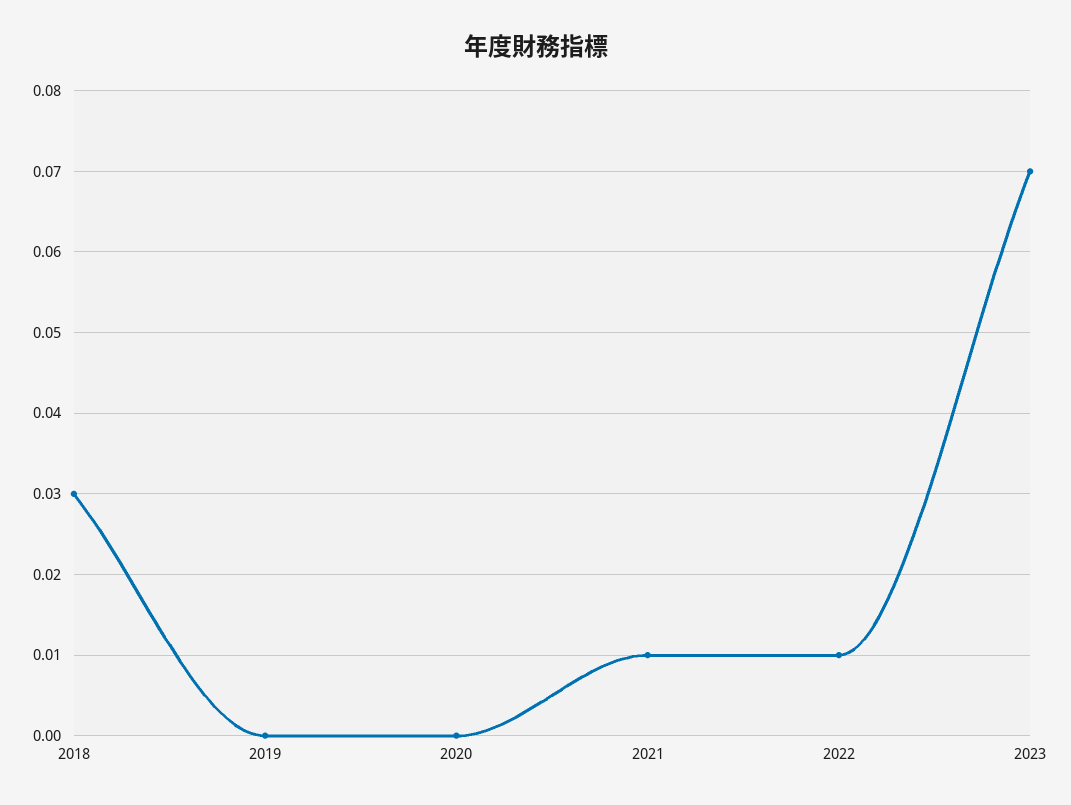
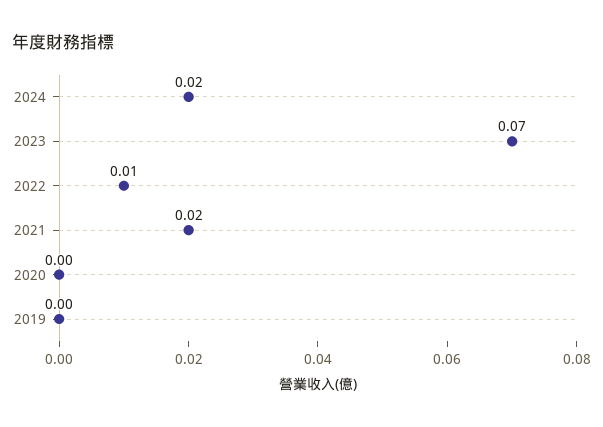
2018: 0.03 -> none
2021: 0.01 -> 0.02
2024: none -> 0.02

